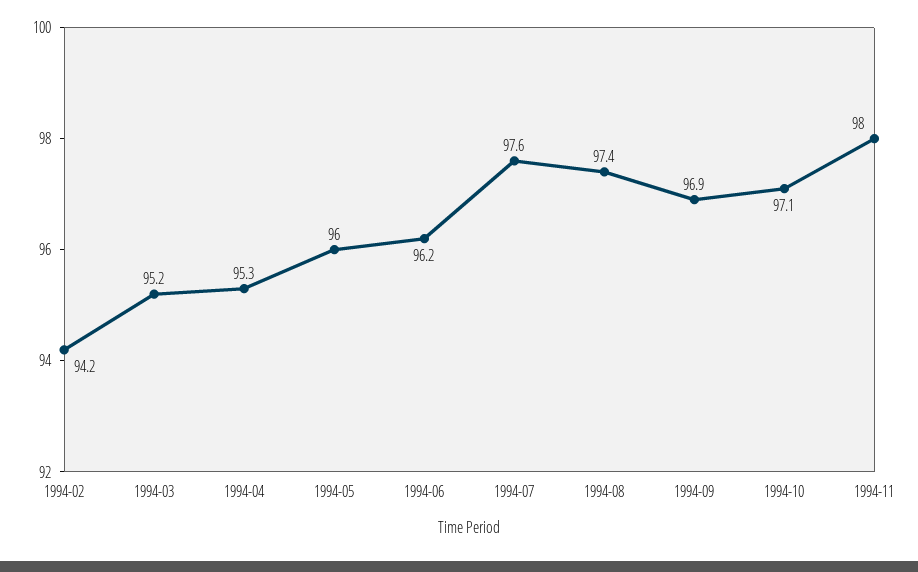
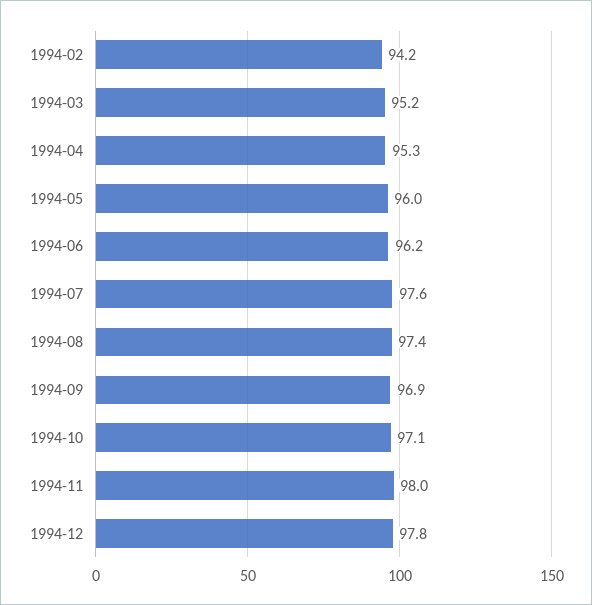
1994-12: none -> 97.8

